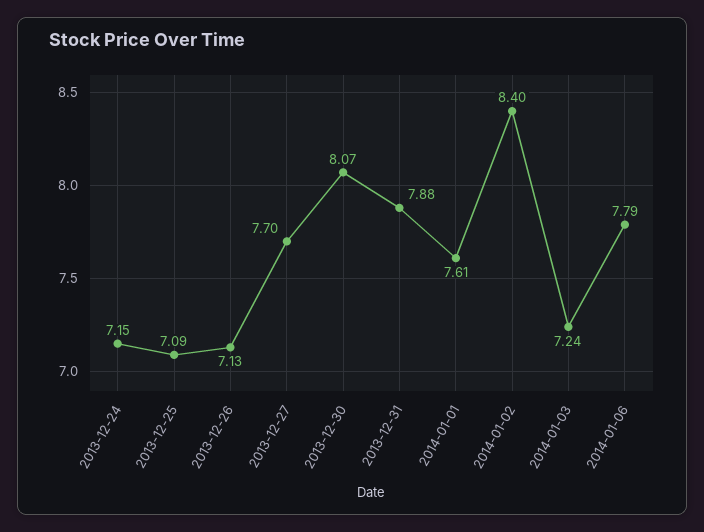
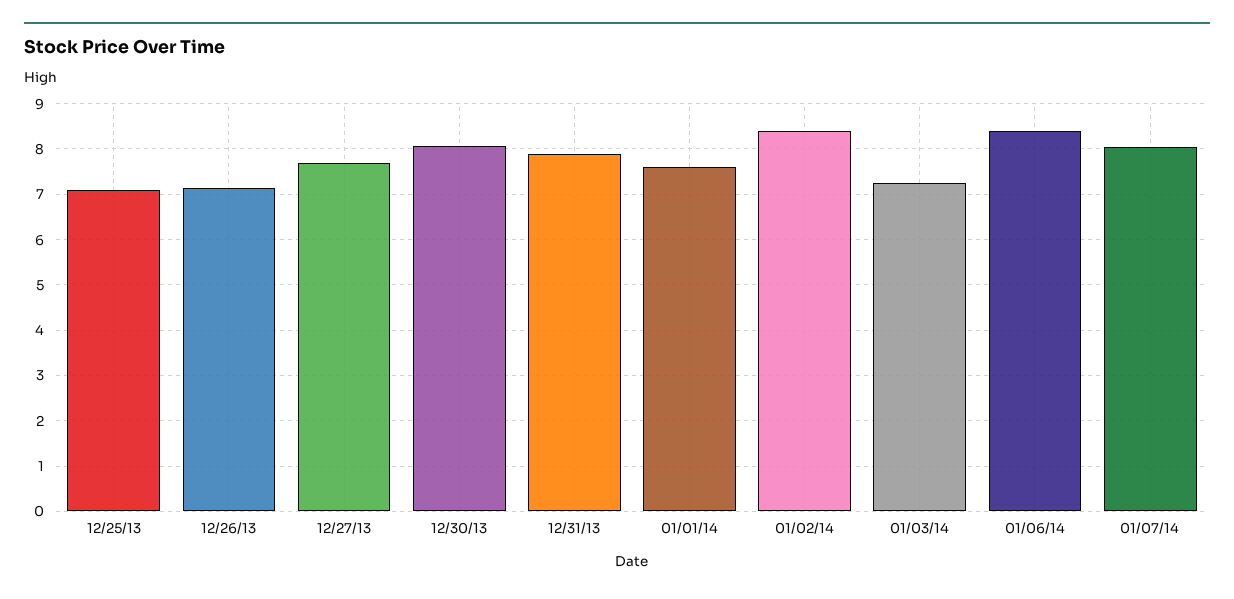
2013-12-24: 7.15 -> none
2014-01-06: 7.79 -> 8.4
01/07/14: none -> 8

